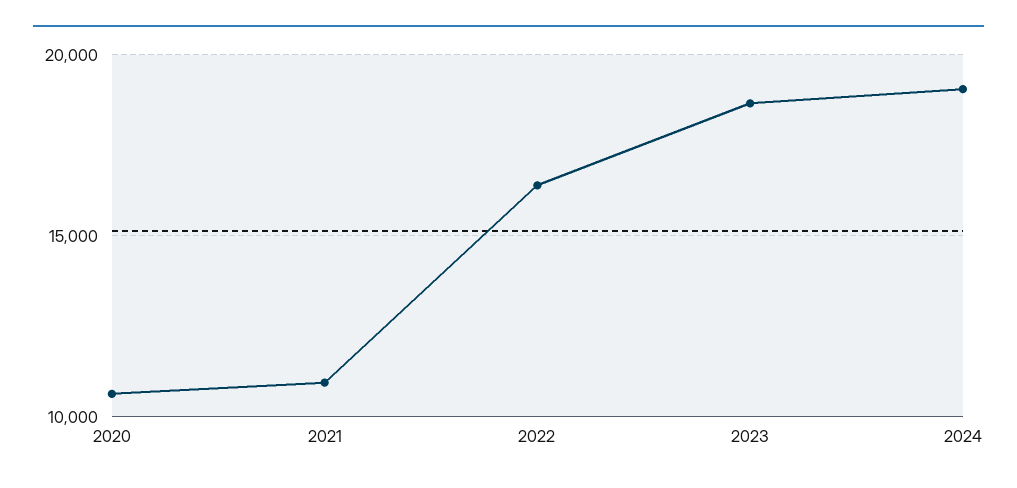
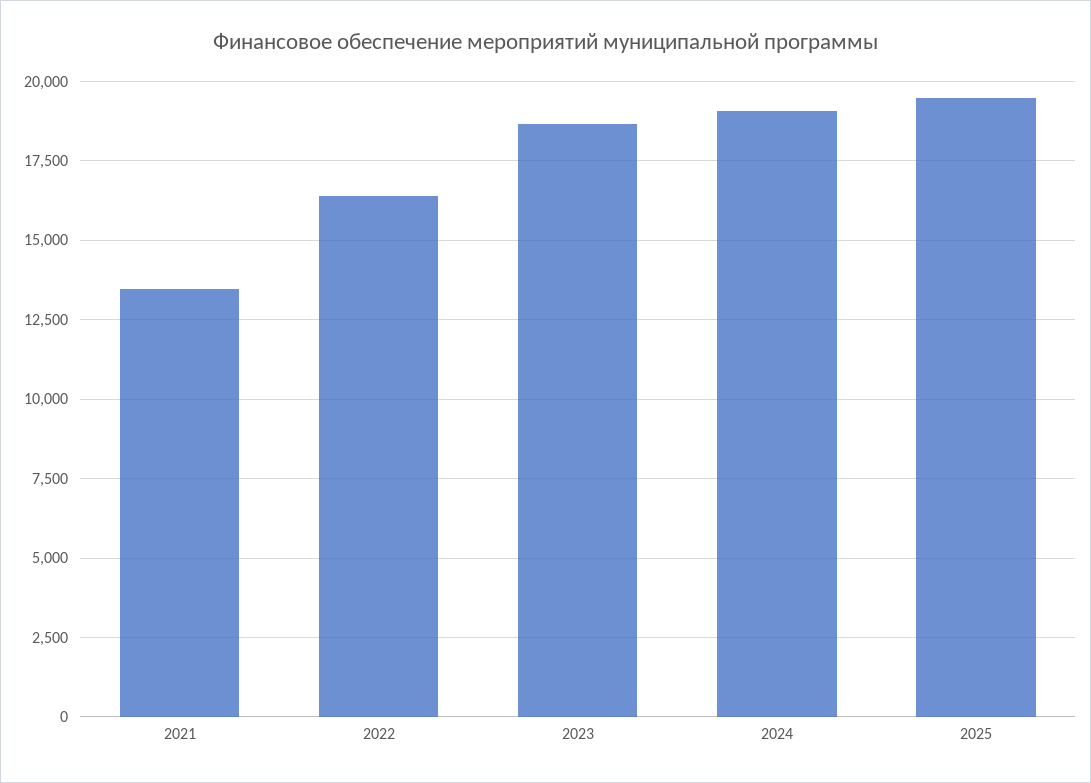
2020: 10500 -> none
2021: 11000 -> 13500
2025: none -> 19500

